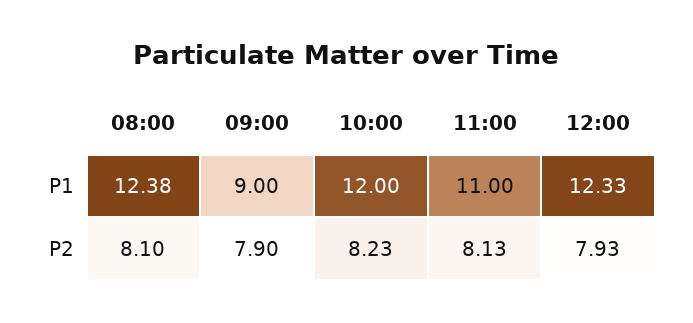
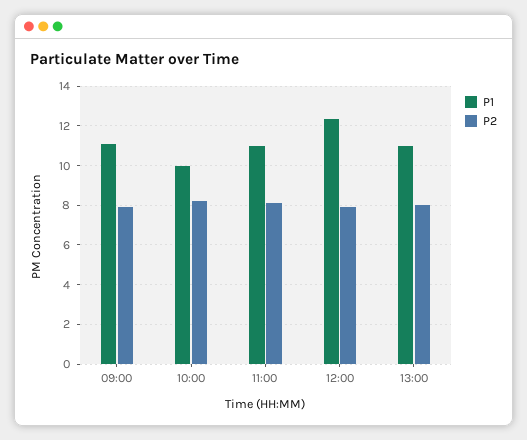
P1, 08:00: 12.38 -> none
P1, 09:00: 9 -> 11
P1, 10:00: 12 -> 10
P2, 08:00: 8.1 -> none
P1, 13:00: none -> 11
P2, 13:00: none -> 8

